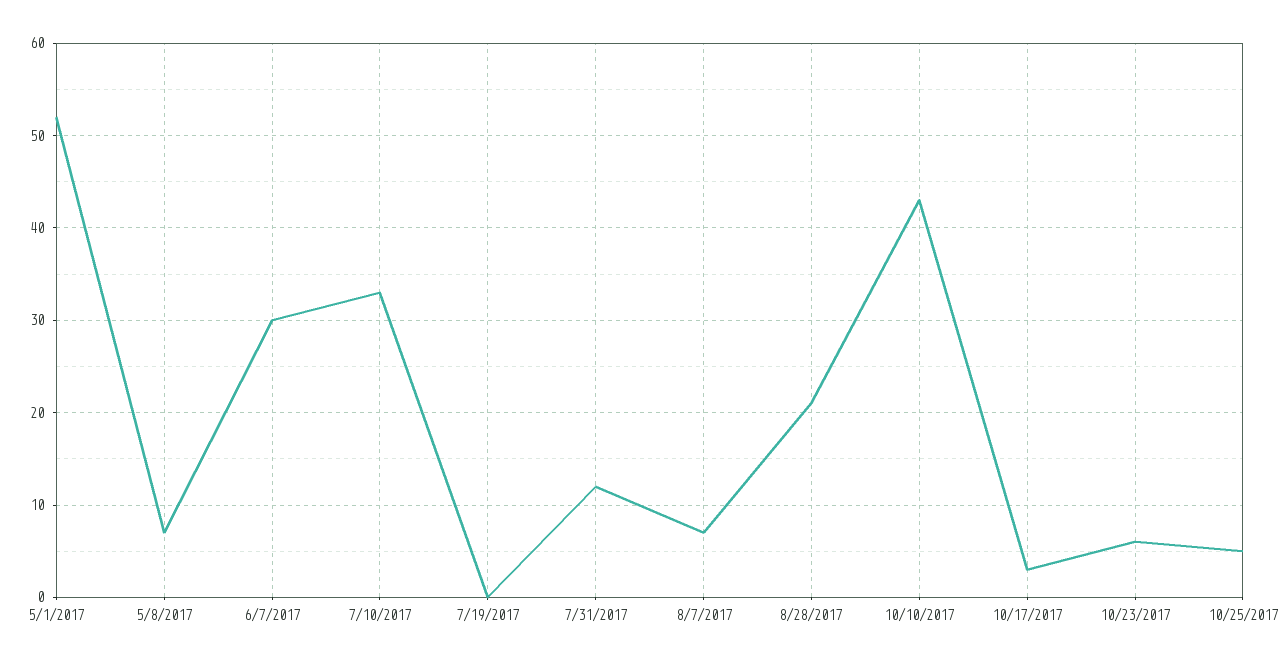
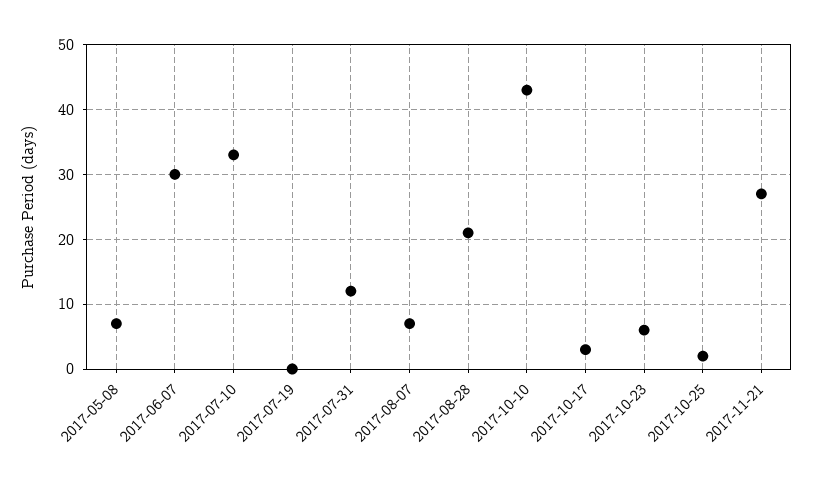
5/1/2017: 52 -> none
10/25/2017: 5 -> 2
2017-11-21: none -> 27

